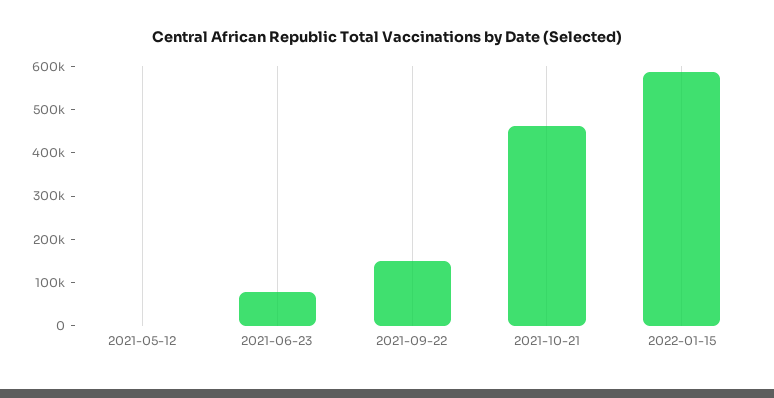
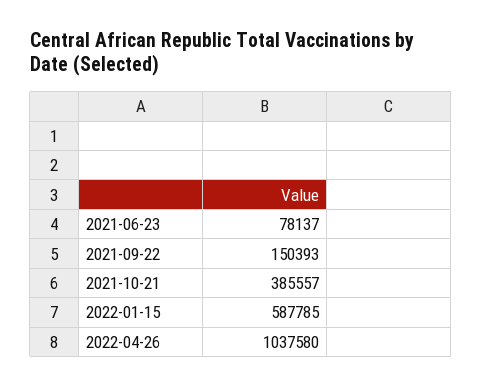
2021-05-12: 0 -> none
2021-10-21: 460000 -> 385557
2022-04-26: none -> 1037580

